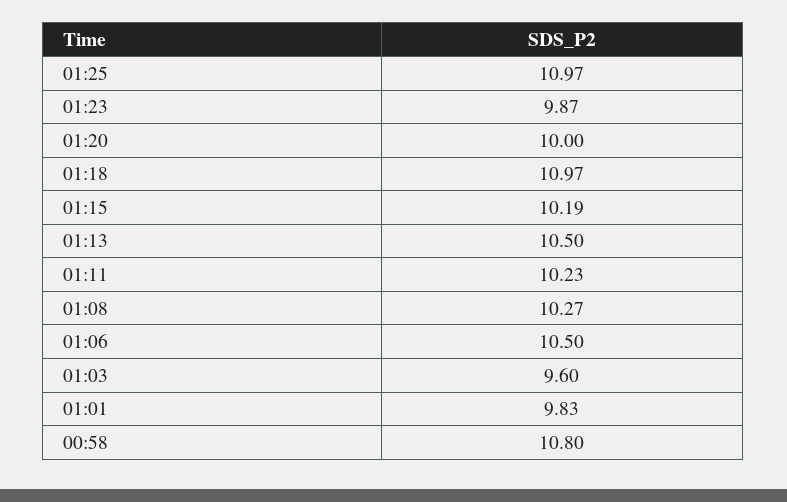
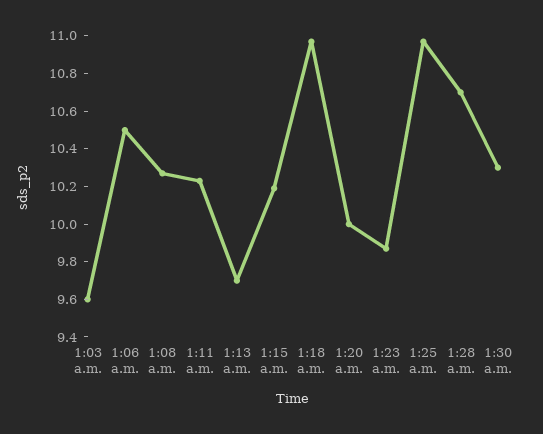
01:13: 10.5 -> 9.7
01:01: 9.83 -> none
00:58: 10.8 -> none
1:28 a.m.: none -> 10.7
1:30 a.m.: none -> 10.3

